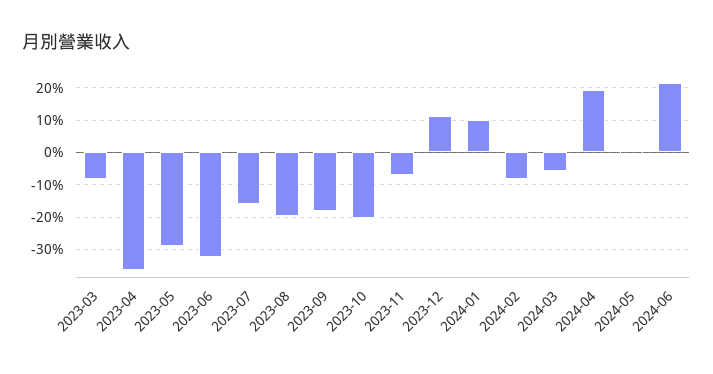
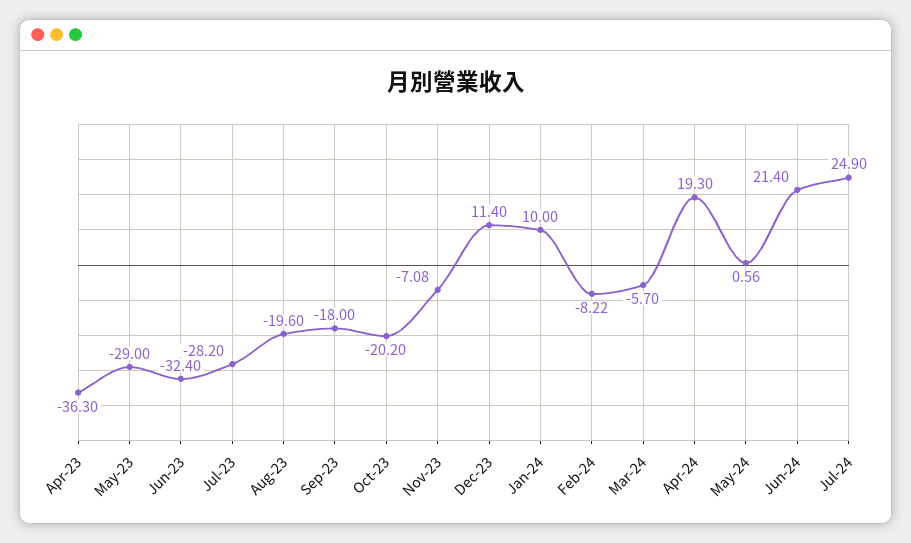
2023-03: -8 -> none
2023-07: -16 -> -28.2
Jul-24: none -> 24.9

